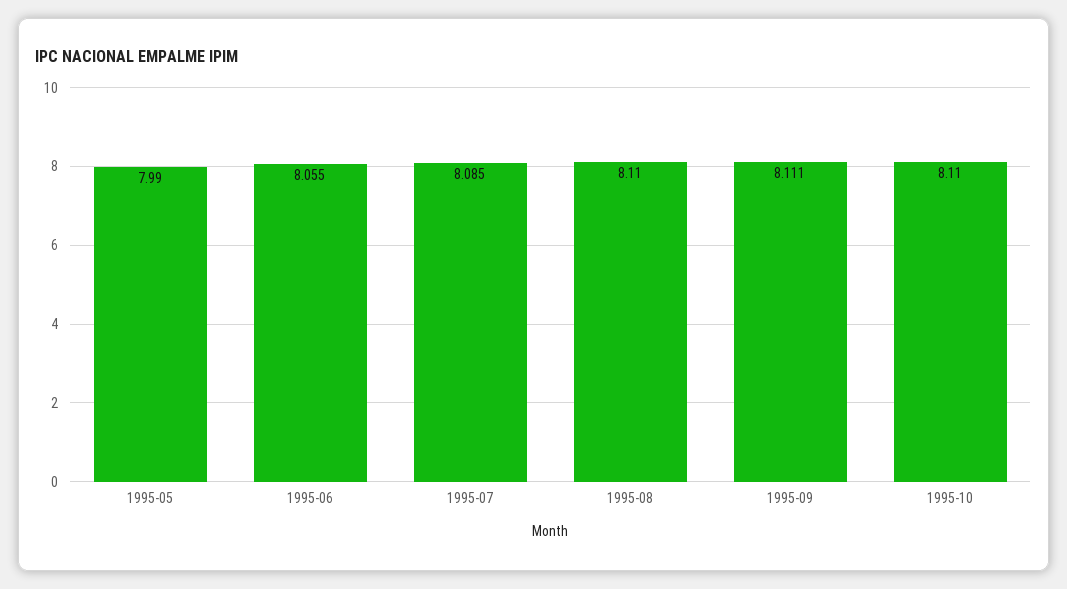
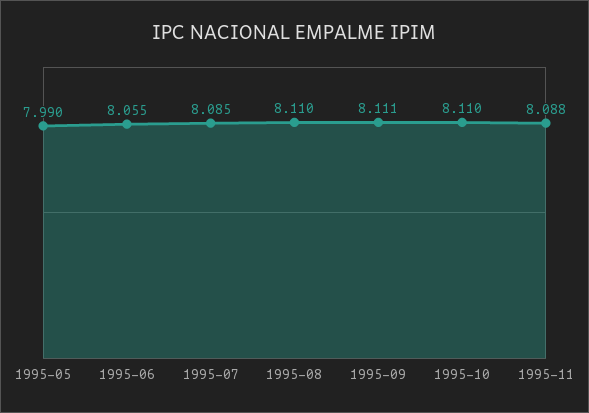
1995-11: none -> 8.088

